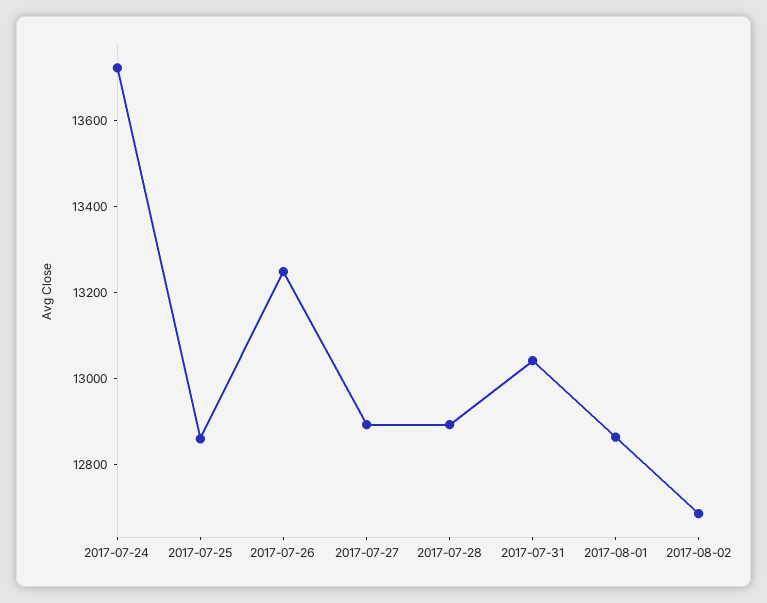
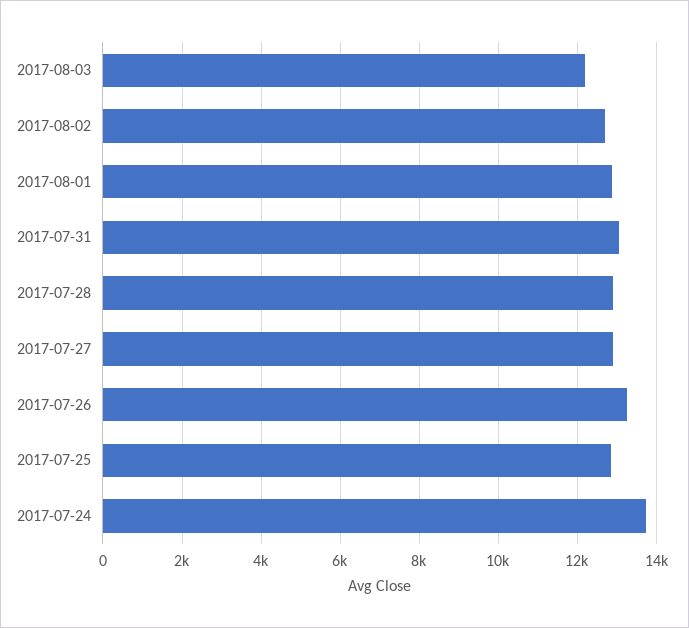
2017-08-03: none -> 12200

